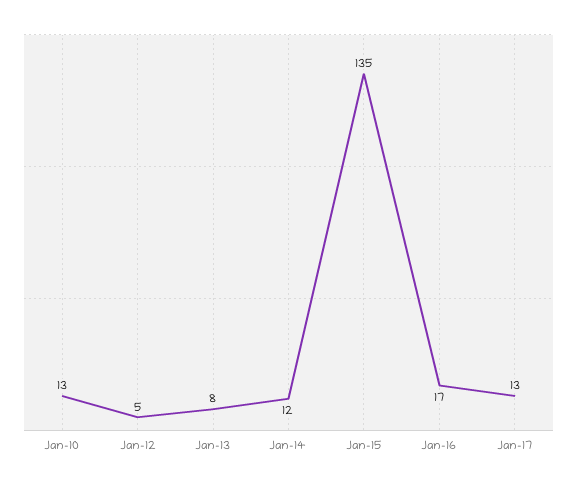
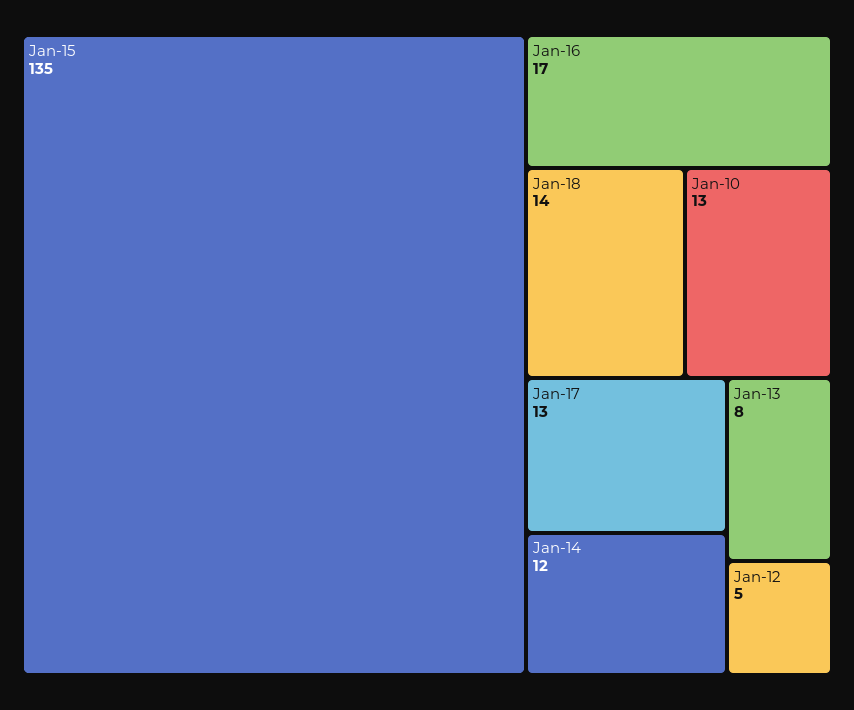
Jan-18: none -> 14

